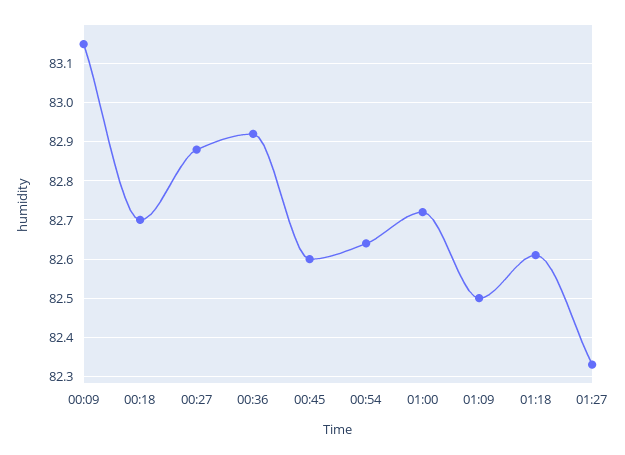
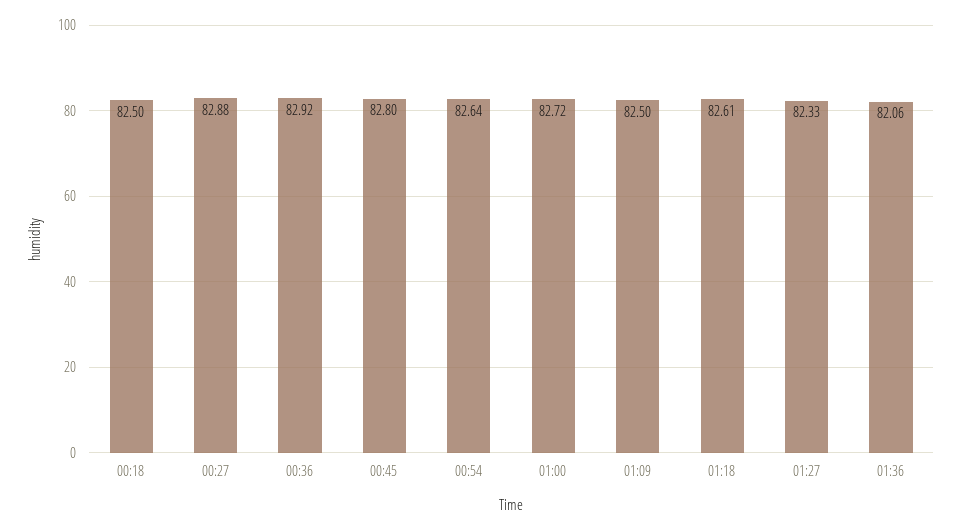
00:09: 83.15 -> none
00:18: 82.7 -> 82.5
00:45: 82.6 -> 82.8
01:36: none -> 82.06

